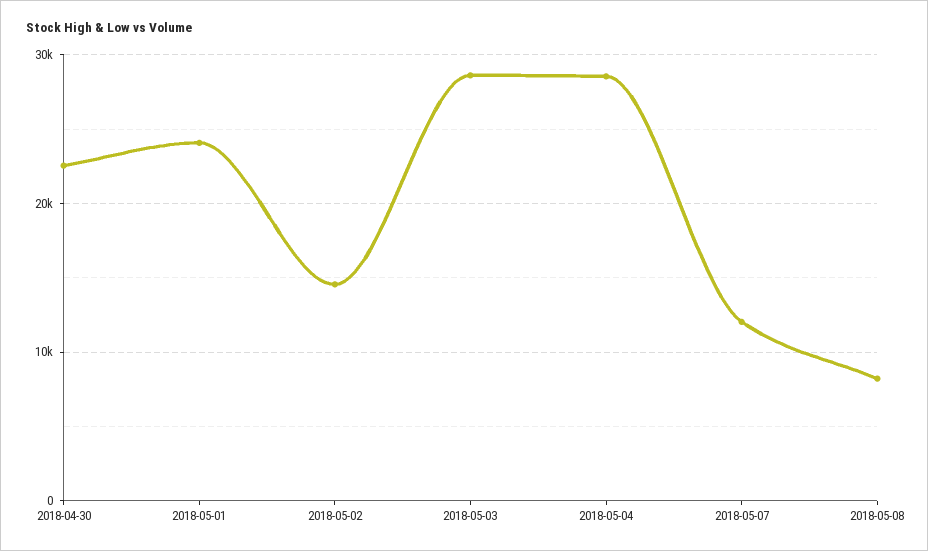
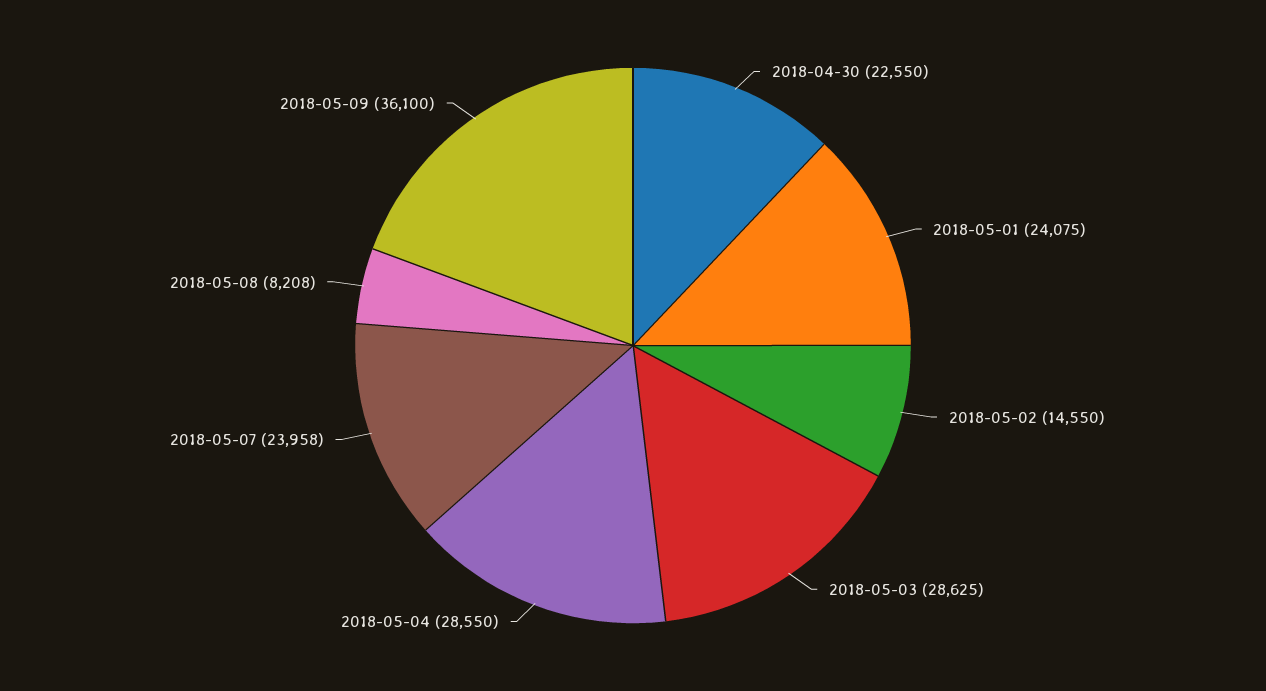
2018-05-07: 12000 -> 23958
2018-05-09: none -> 36100

